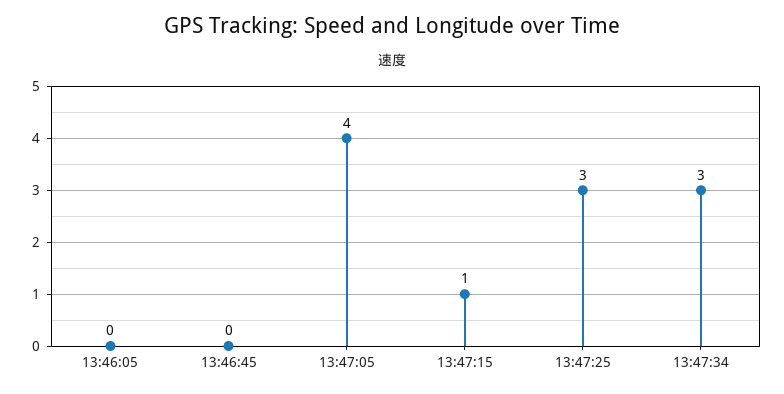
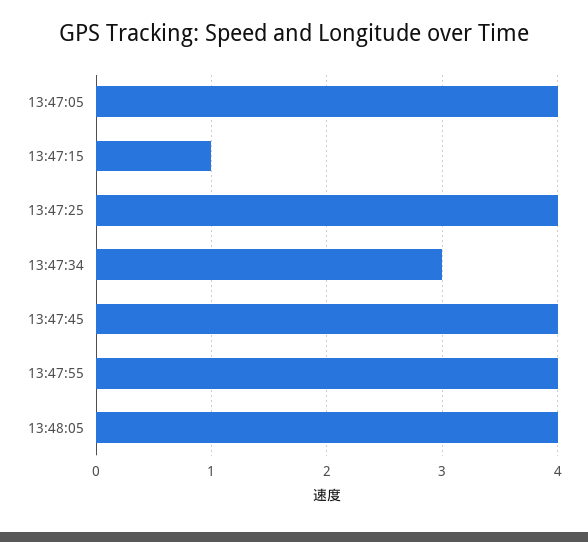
13:46:05: 0 -> none
13:46:45: 0 -> none
13:47:25: 3 -> 4
13:47:45: none -> 4
13:47:55: none -> 4
13:48:05: none -> 4

